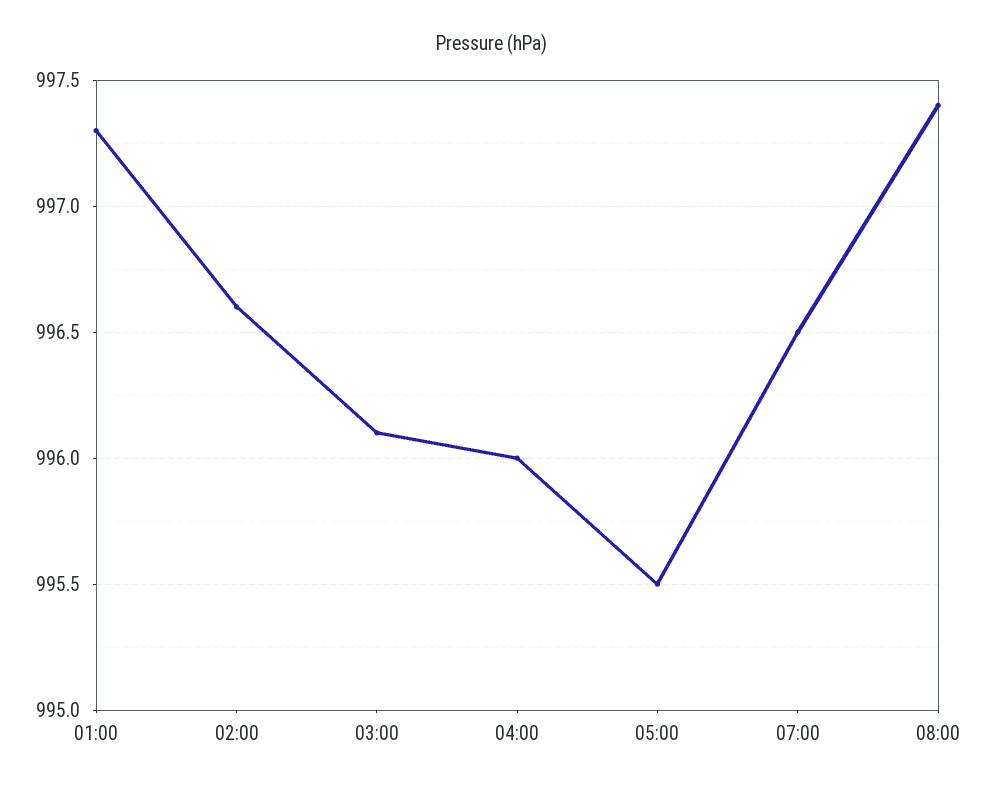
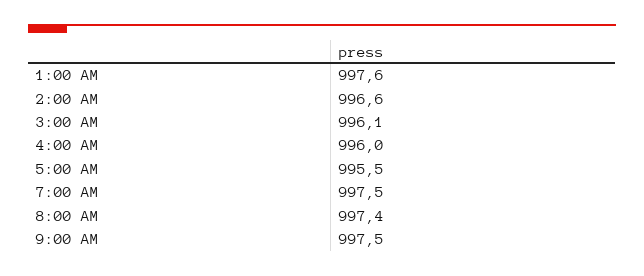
01:00: 997.3 -> 997.6
07:00: 996.5 -> 997.5
9:00 AM: none -> 997.5

